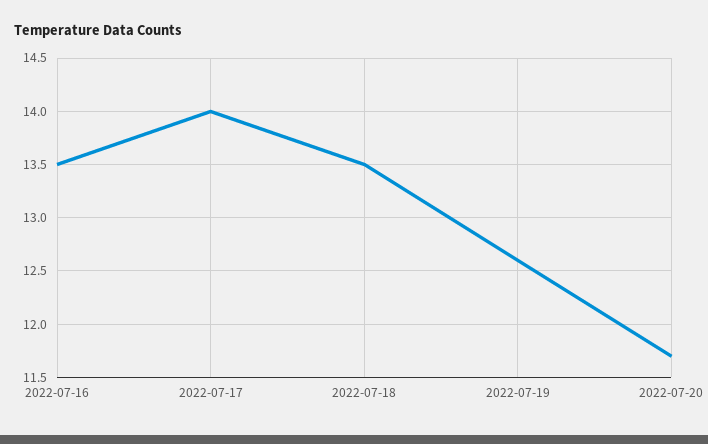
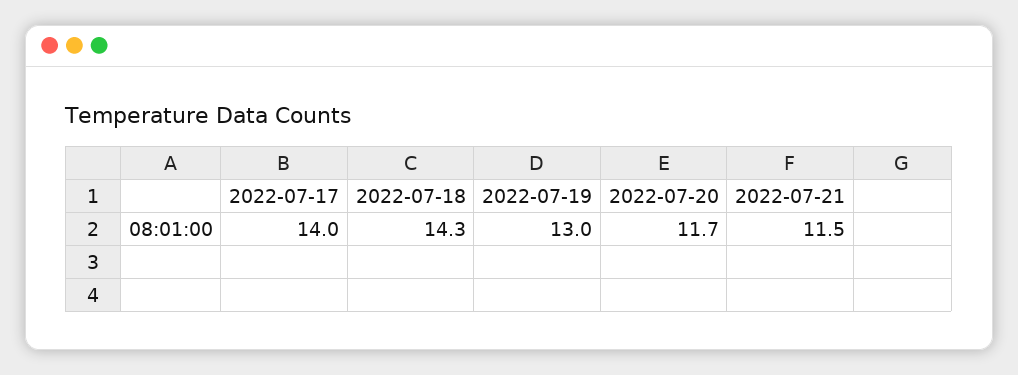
2022-07-16: 13.5 -> none
2022-07-18: 13.5 -> 14.3
2022-07-19: 12.6 -> 13
2022-07-21: none -> 11.5

